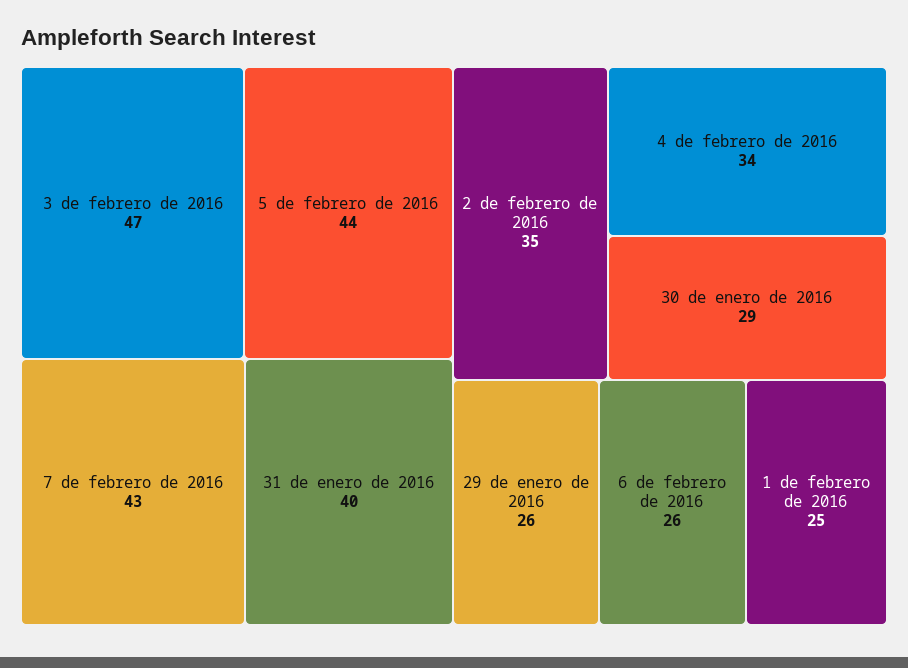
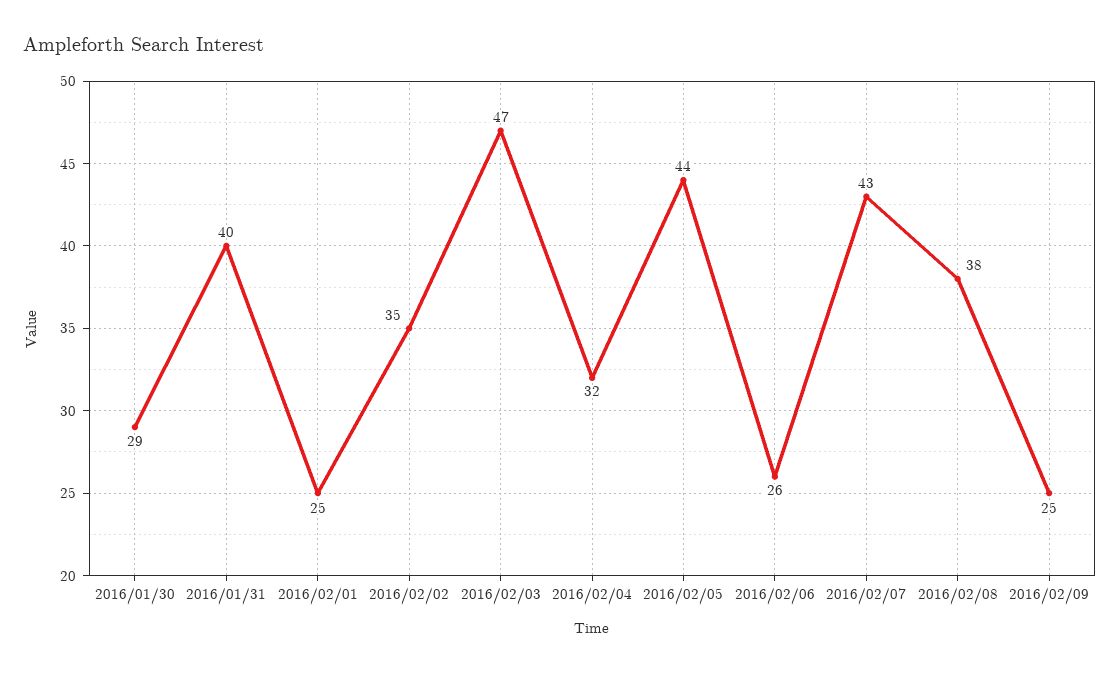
4 de febrero de 2016: 34 -> 32
29 de enero de 2016: 26 -> none
2016/02/08: none -> 38
2016/02/09: none -> 25

